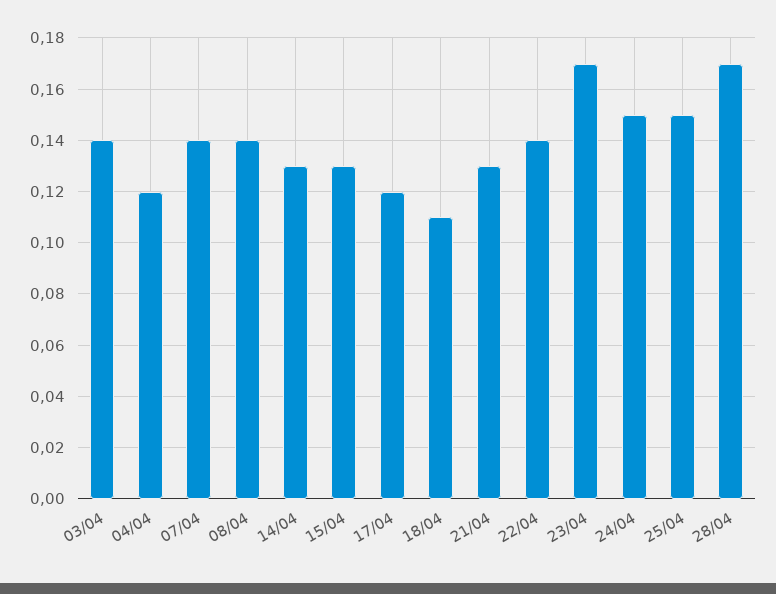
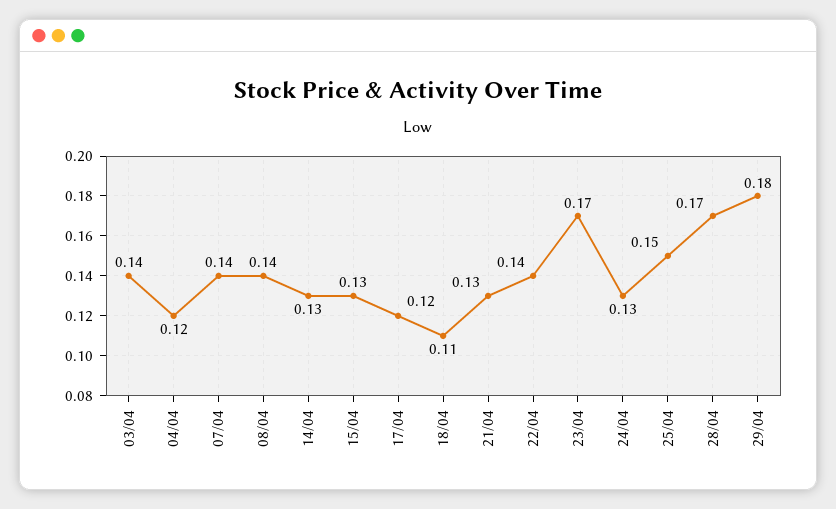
24/04: 0.15 -> 0.13
29/04: none -> 0.18

